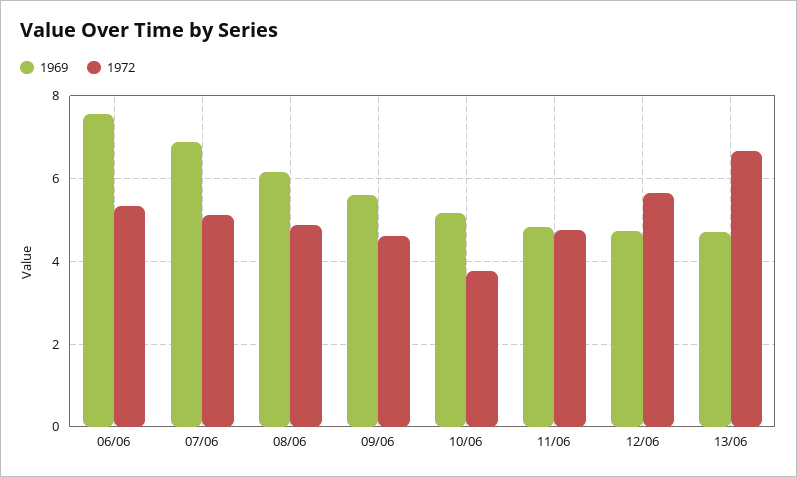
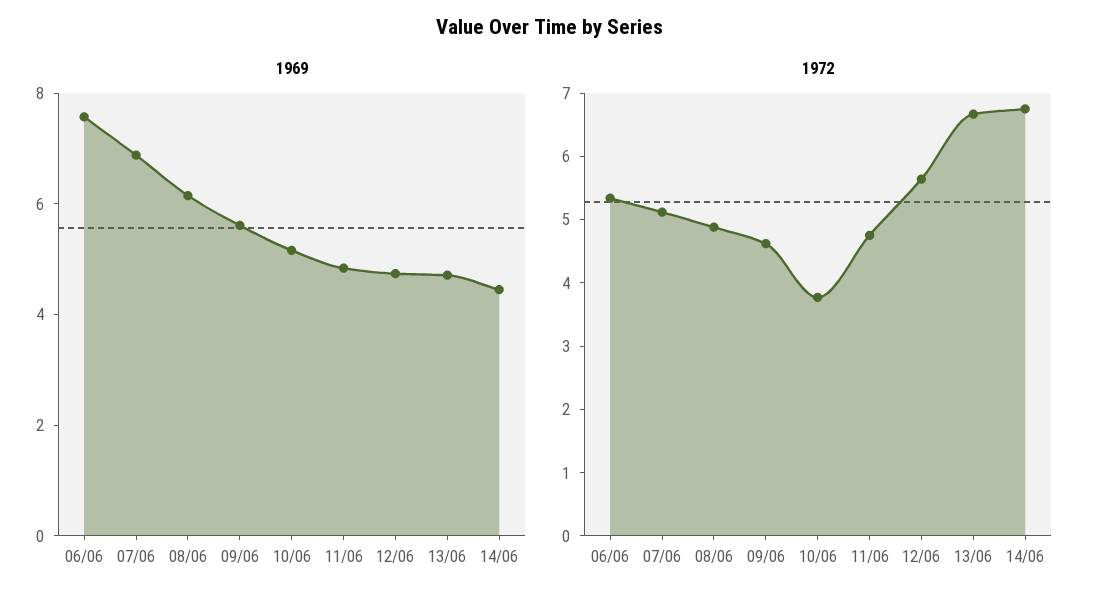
1969, 14/06: none -> 4.5
1972, 14/06: none -> 6.8

